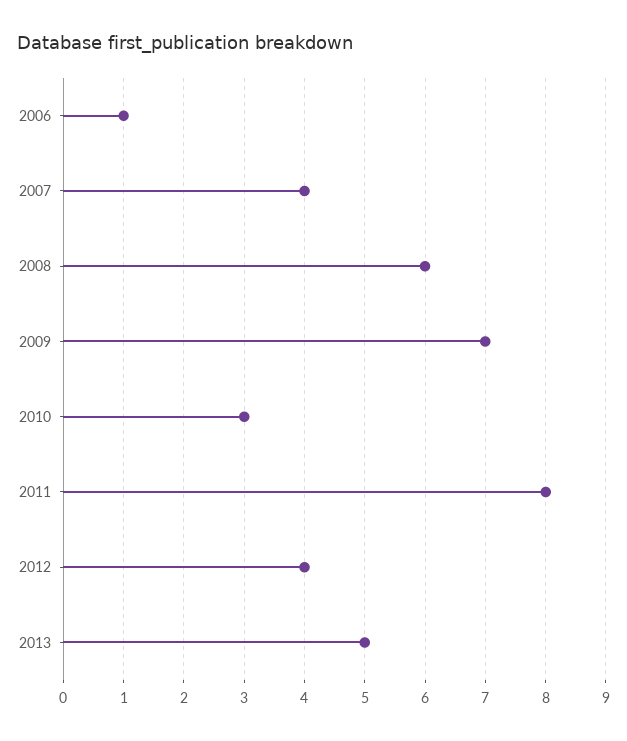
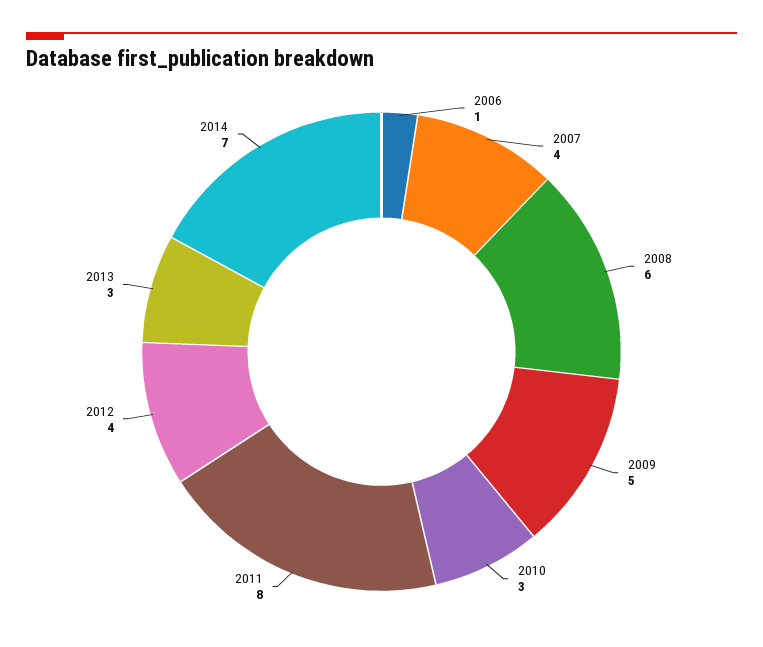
2009: 7 -> 5
2013: 5 -> 3
2014: none -> 7

